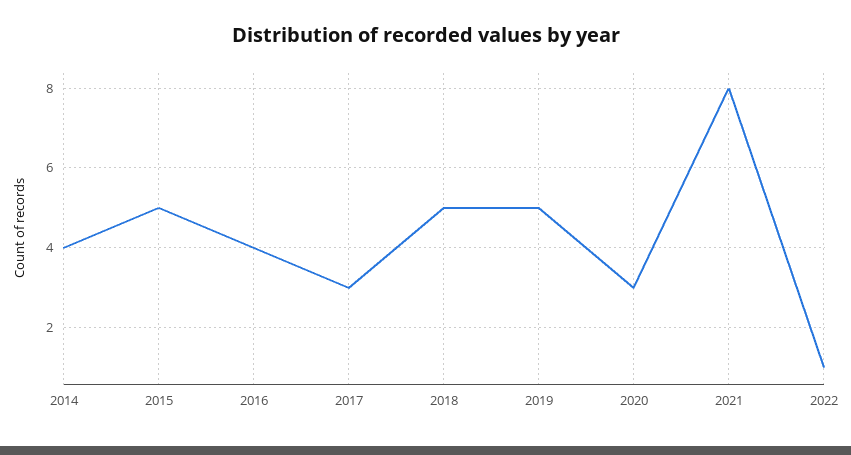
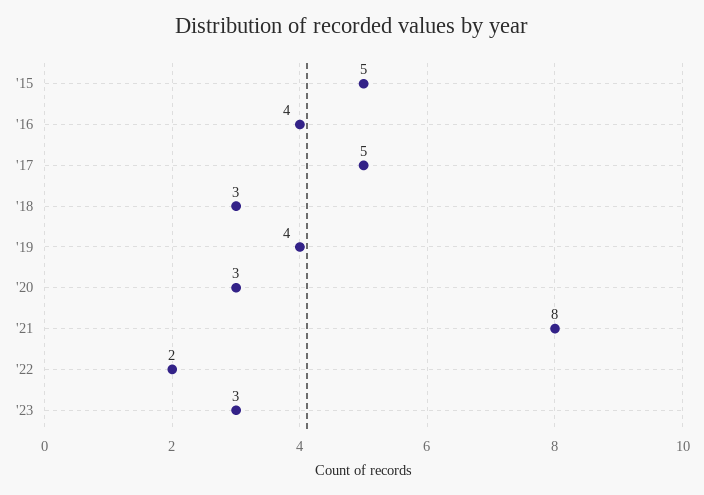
2014: 4 -> none
2017: 3 -> 5
2018: 5 -> 3
2019: 5 -> 4
2022: 1 -> 2
'23: none -> 3

